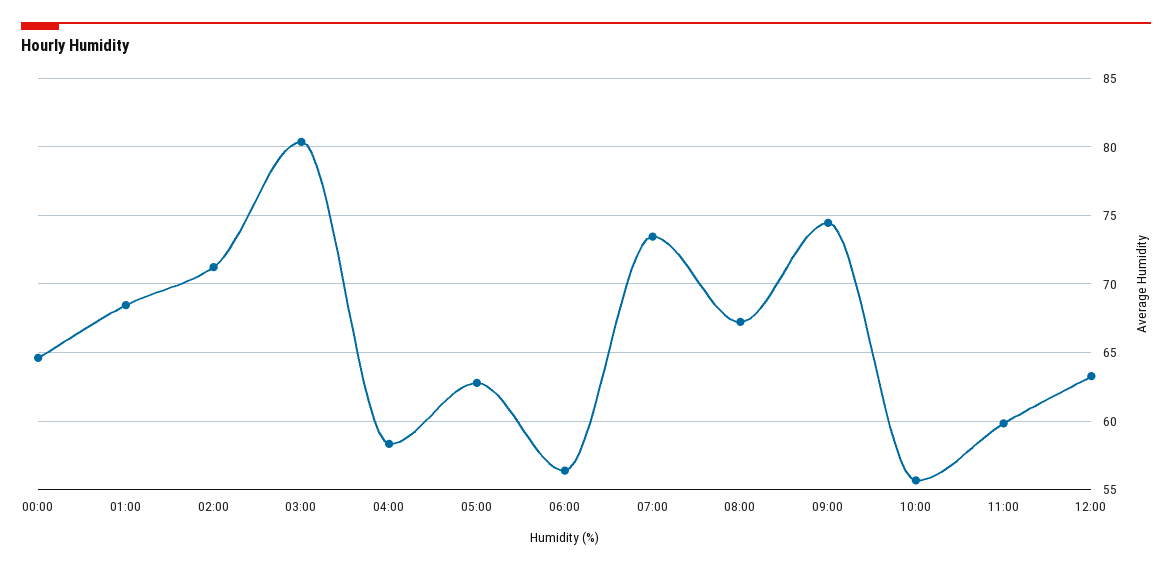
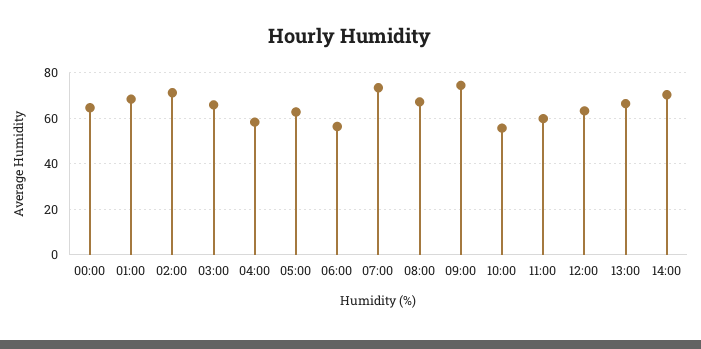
03:00: 80.5 -> 65
13:00: none -> 65
14:00: none -> 70

